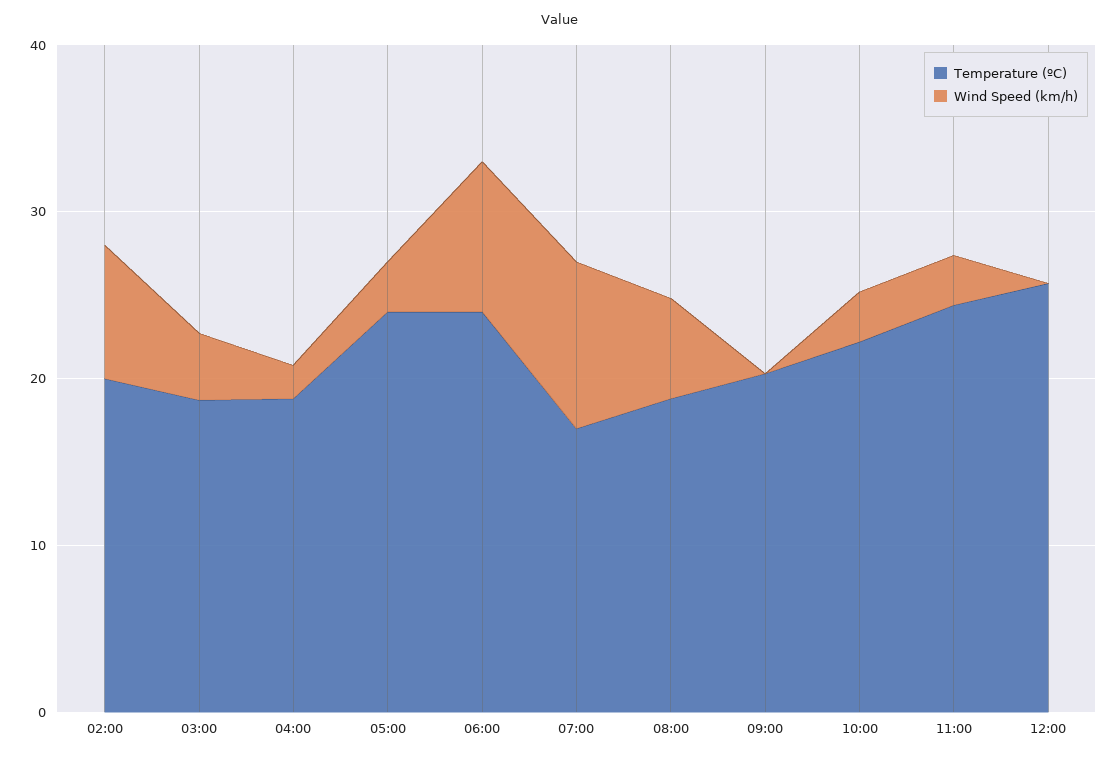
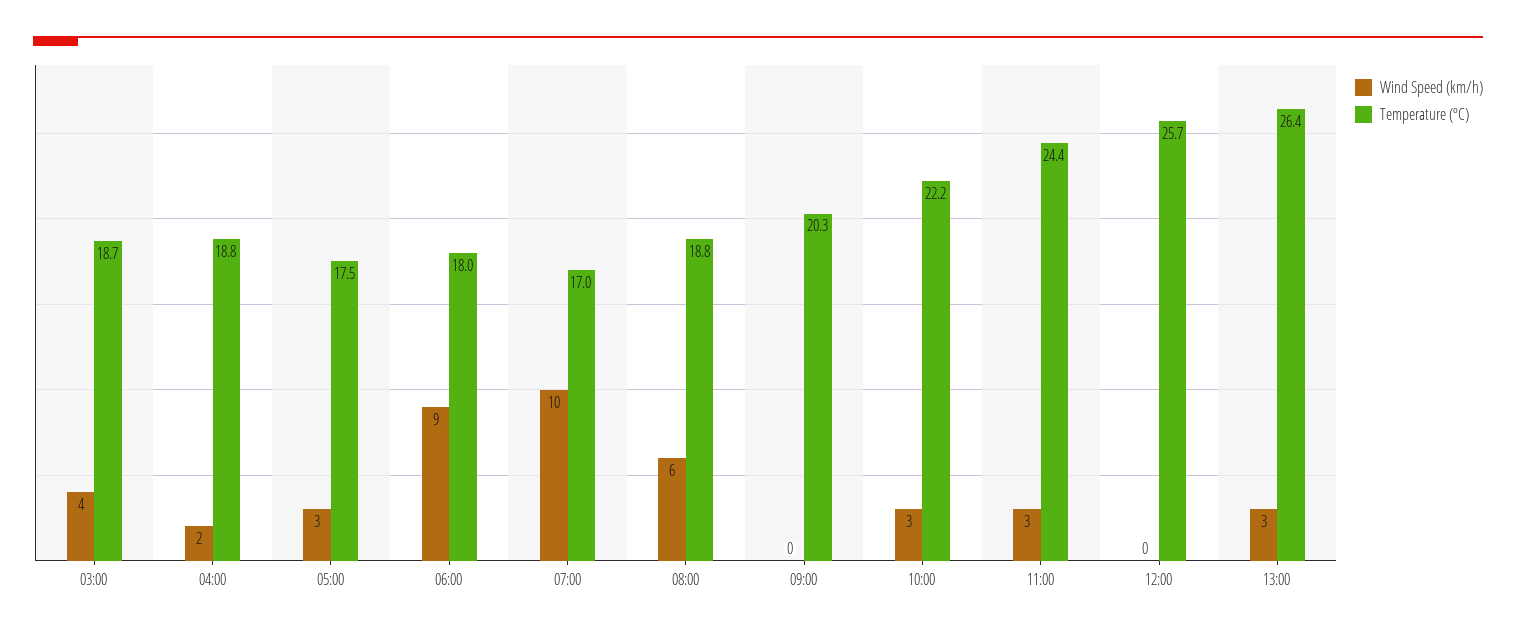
Temperature (ºC), 02:00: 20 -> none
Wind Speed (km/h), 02:00: 8 -> none
Temperature (ºC), 05:00: 24 -> 17.5
Temperature (ºC), 06:00: 24 -> 18
Wind Speed (km/h), 13:00: none -> 3
Temperature (ºC), 13:00: none -> 26.4

